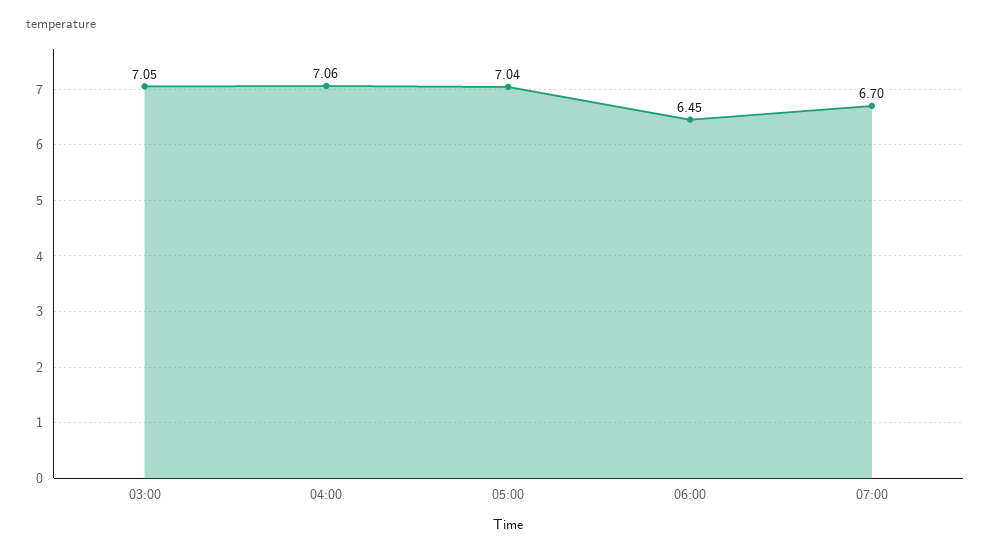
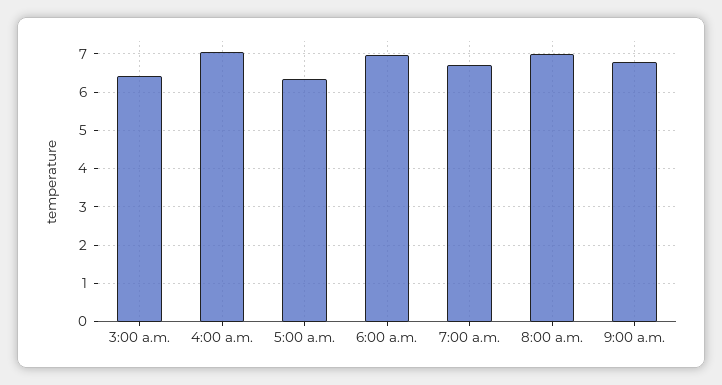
03:00: 7.05 -> 6.4
05:00: 7.04 -> 6.4
06:00: 6.45 -> 7
8:00 a.m.: none -> 7
9:00 a.m.: none -> 6.8

